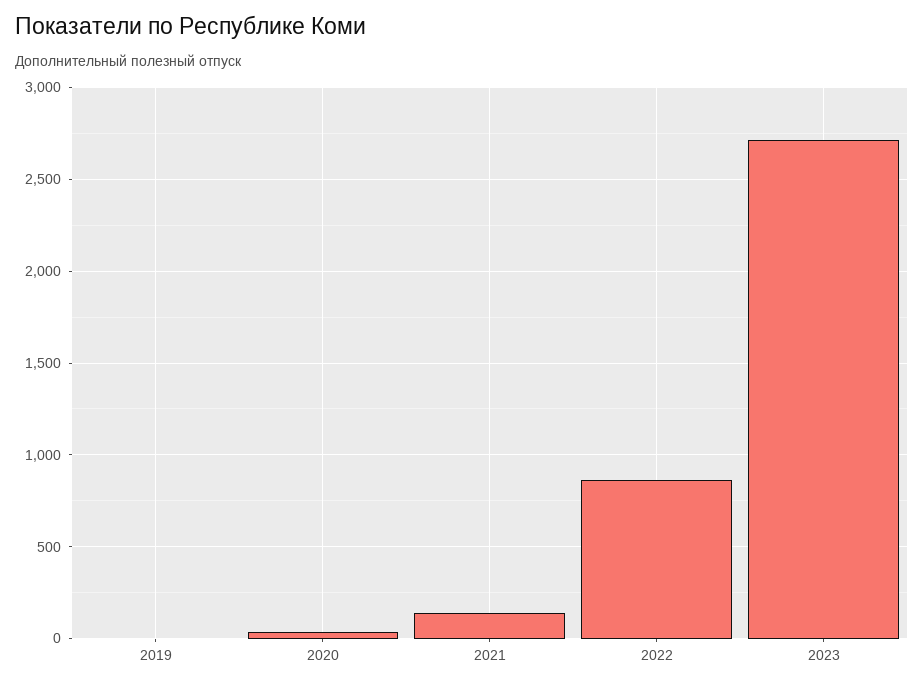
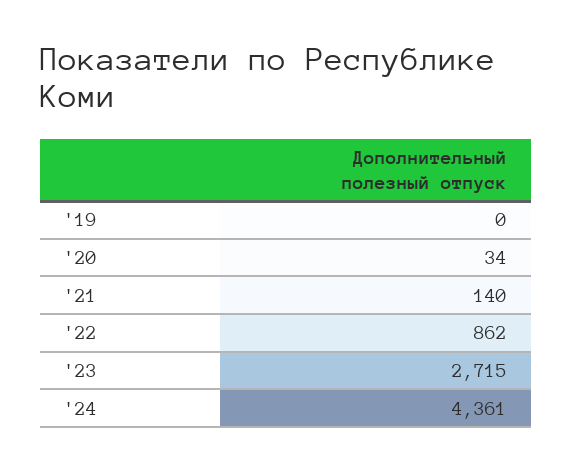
'24: none -> 4361

